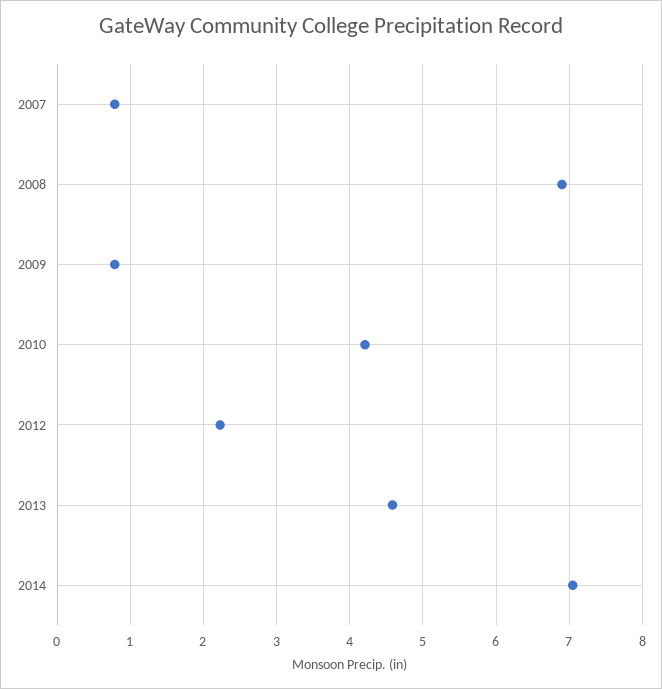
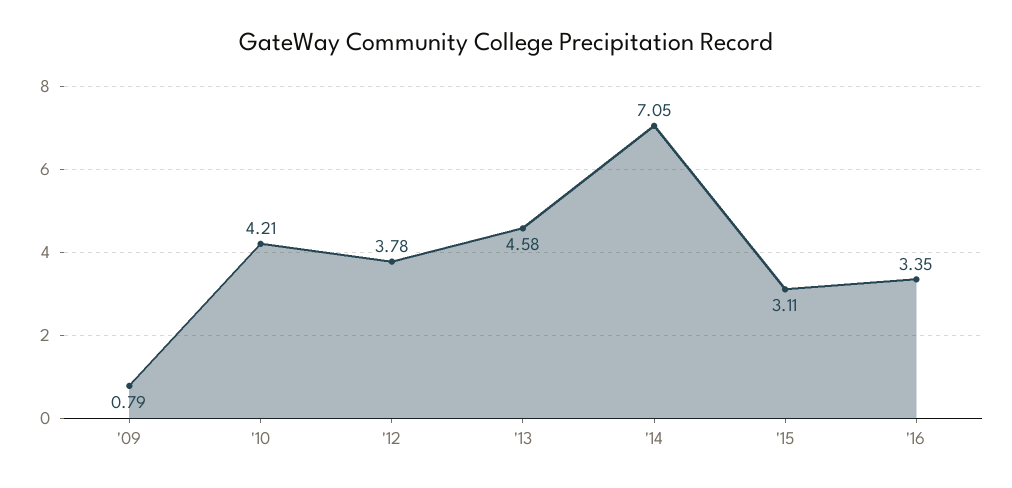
2007: 0.8 -> none
2008: 6.9 -> none
2012: 2.2 -> 3.78
'15: none -> 3.11
'16: none -> 3.35

